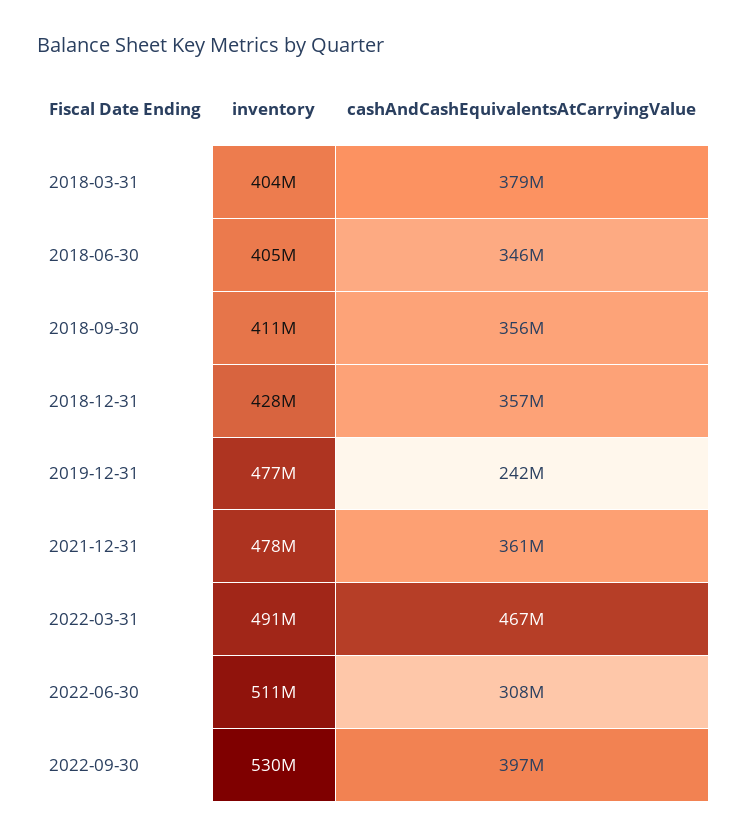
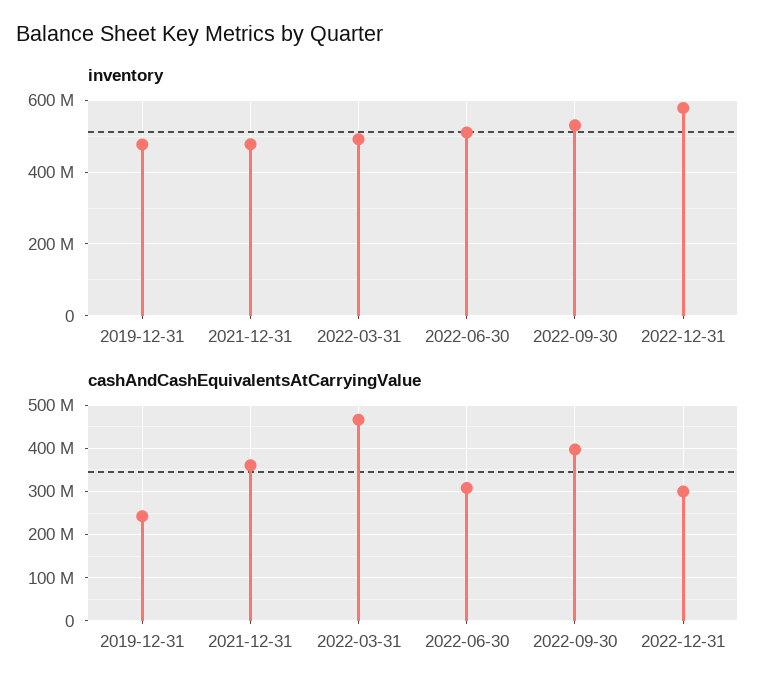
inventory, 2018-03-31: 404000000 -> none
cashAndCashEquivalentsAtCarryingValue, 2018-03-31: 379000000 -> none
inventory, 2018-06-30: 405000000 -> none
cashAndCashEquivalentsAtCarryingValue, 2018-06-30: 346000000 -> none
inventory, 2018-09-30: 411000000 -> none
cashAndCashEquivalentsAtCarryingValue, 2018-09-30: 356000000 -> none
inventory, 2018-12-31: 428000000 -> none
cashAndCashEquivalentsAtCarryingValue, 2018-12-31: 357000000 -> none
inventory, 2022-12-31: none -> 580000000
cashAndCashEquivalentsAtCarryingValue, 2022-12-31: none -> 300000000

